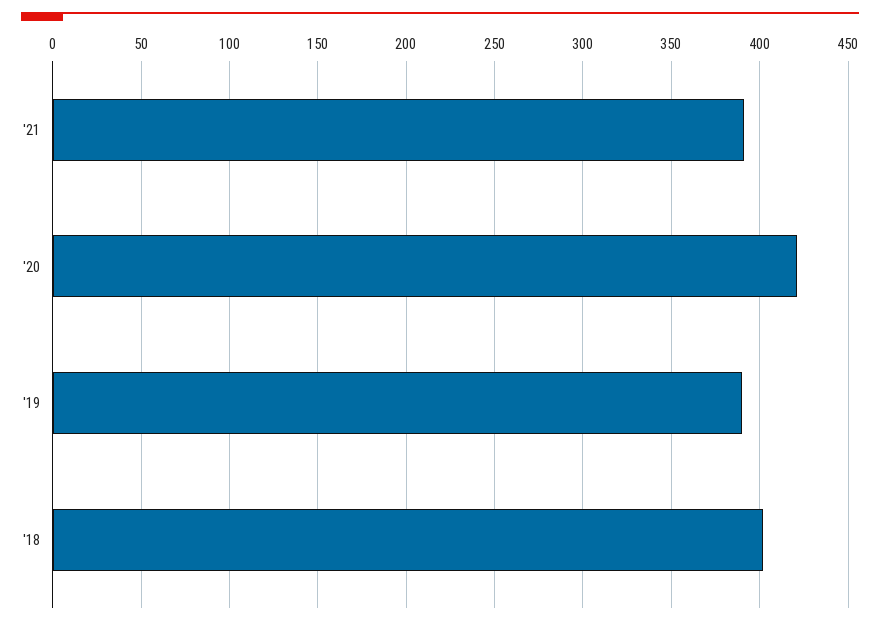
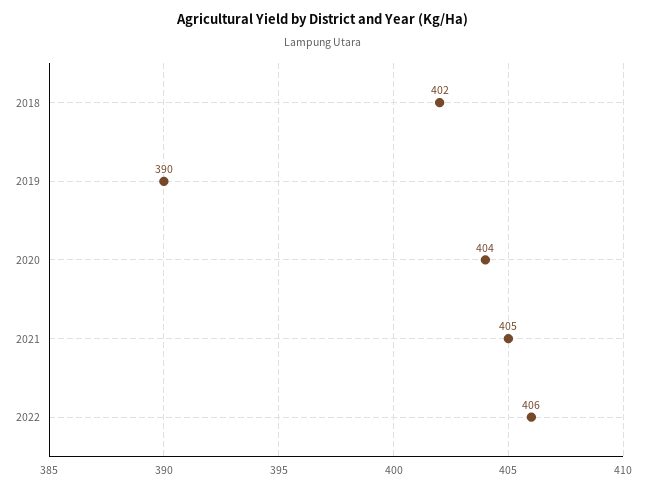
'21: 390 -> 405
'20: 420 -> 404
2022: none -> 406

